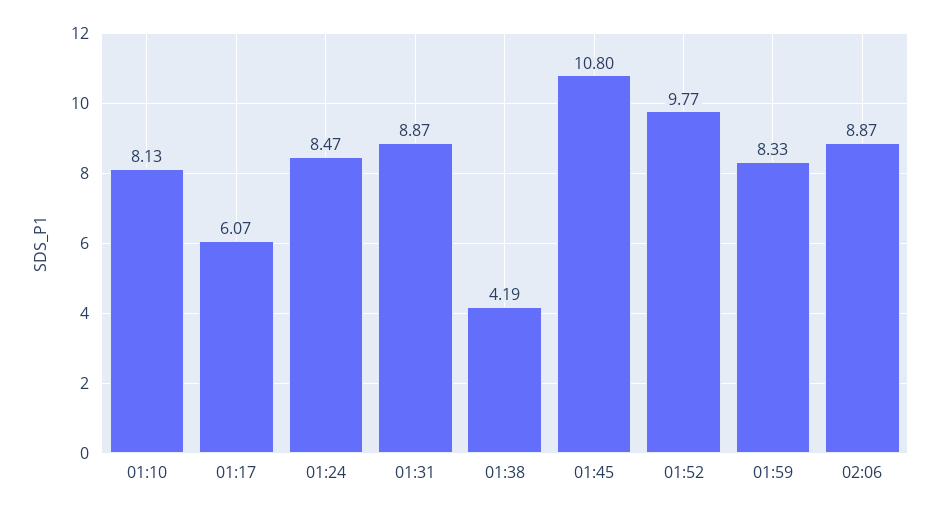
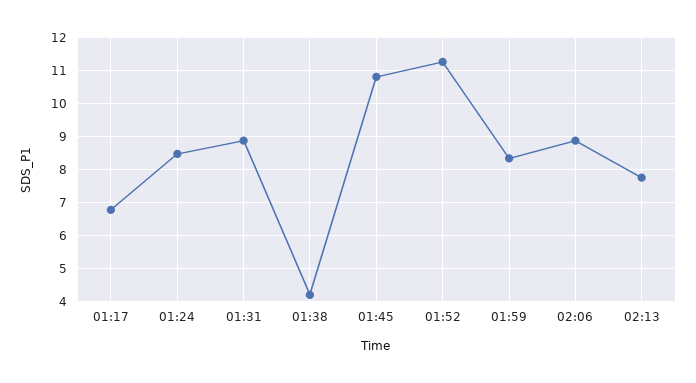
01:10: 8.13 -> none
01:17: 6.07 -> 6.8
01:52: 9.77 -> 11.2
02:13: none -> 7.8

